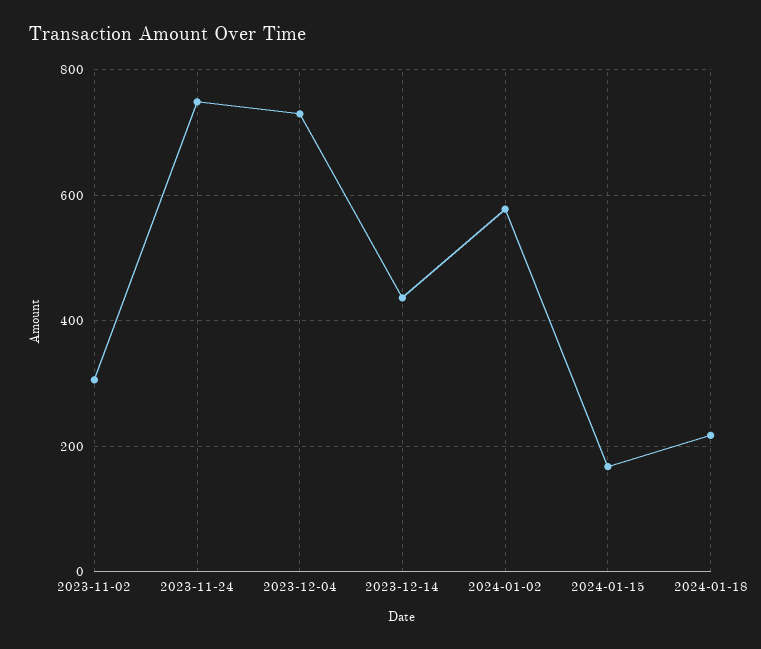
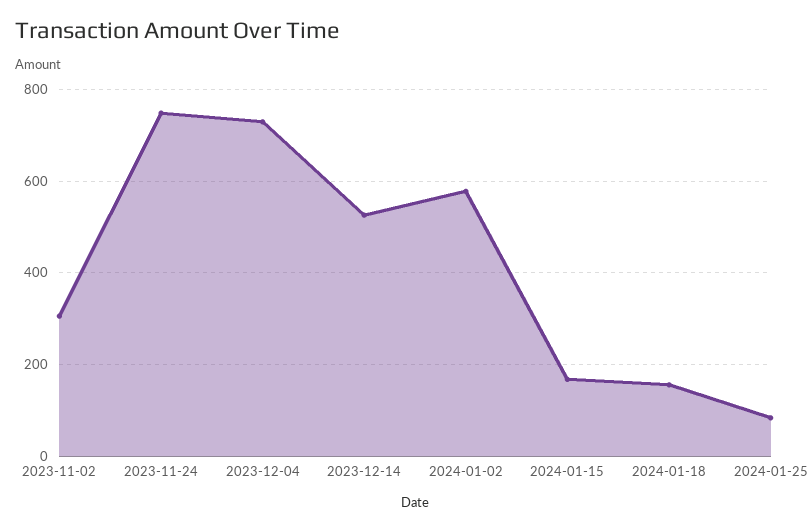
2023-12-14: 440 -> 520
2024-01-18: 220 -> 160
2024-01-25: none -> 80

